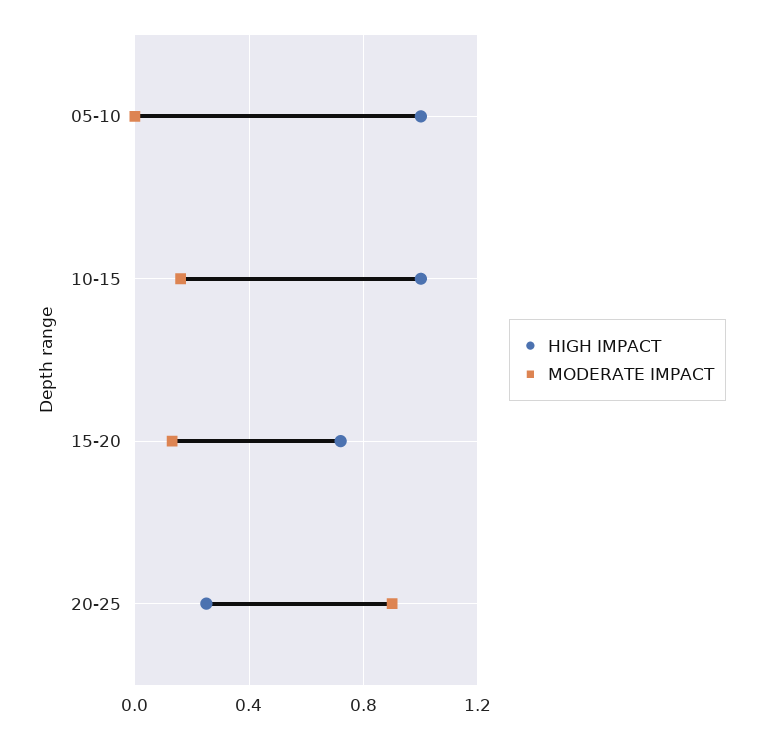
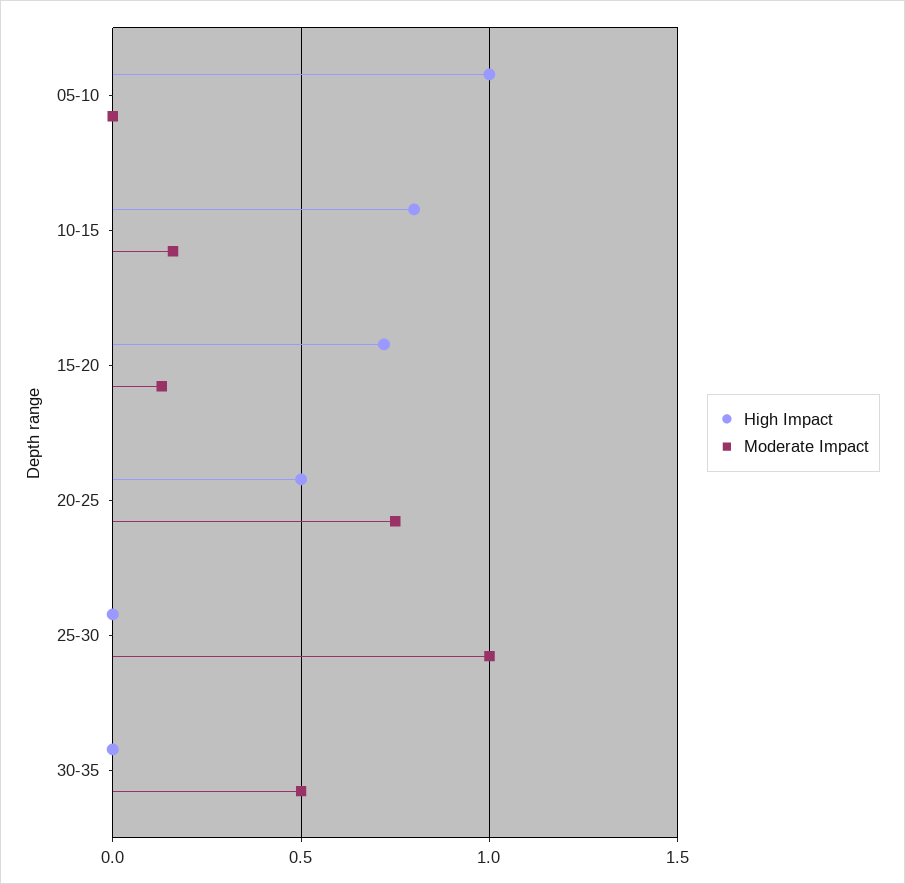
HIGH IMPACT, 10-15: 1 -> 0.8
HIGH IMPACT, 20-25: 0.25 -> 0.5
MODERATE IMPACT, 20-25: 0.9 -> 0.75
HIGH IMPACT, 25-30: none -> 0
MODERATE IMPACT, 25-30: none -> 1
HIGH IMPACT, 30-35: none -> 0
MODERATE IMPACT, 30-35: none -> 0.5

